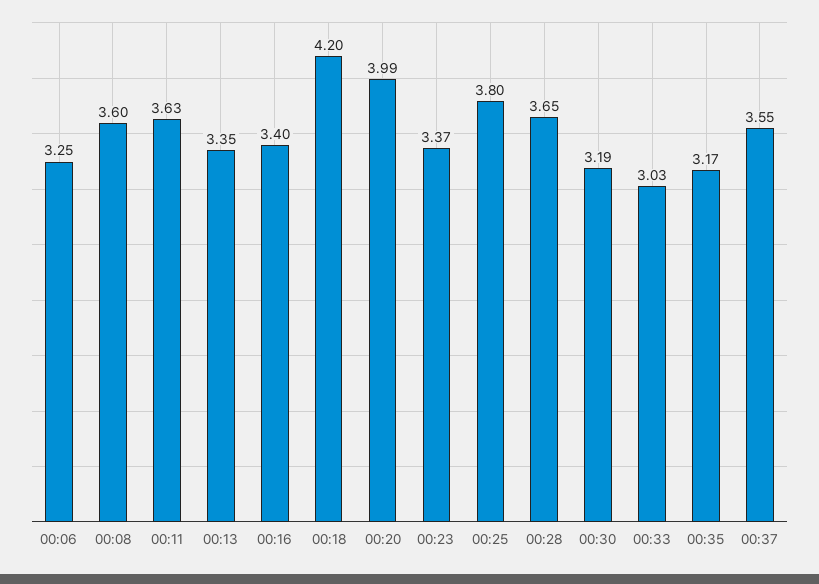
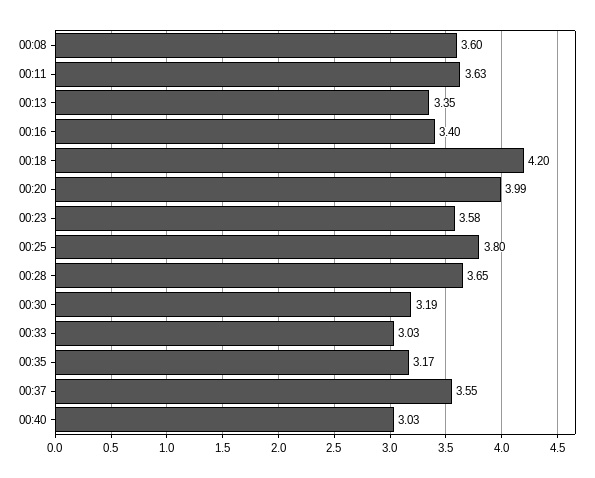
00:06: 3.25 -> none
00:23: 3.37 -> 3.58
00:40: none -> 3.03

